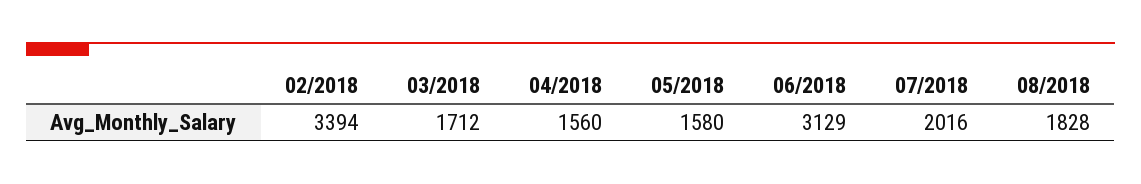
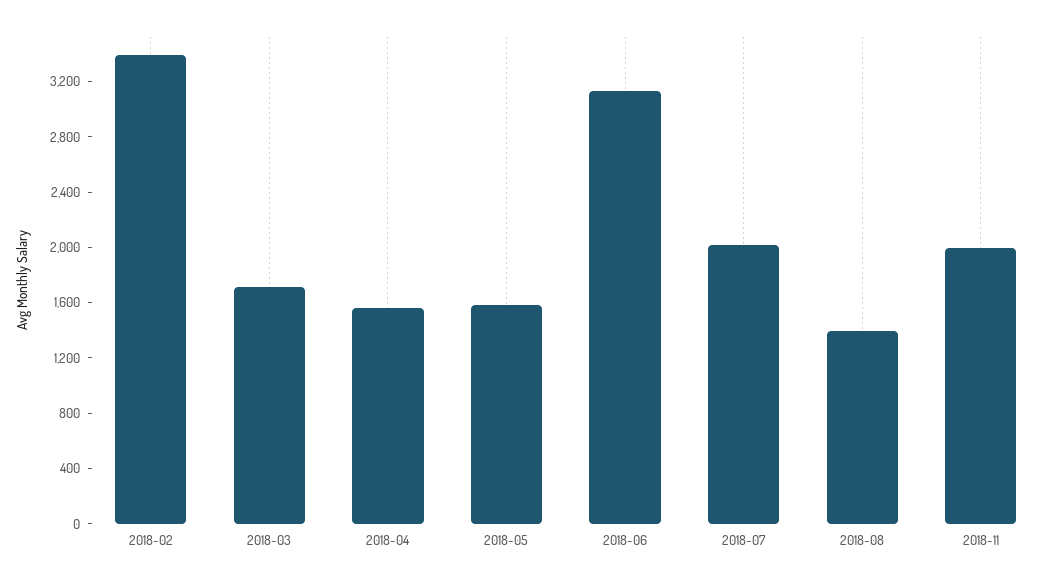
08/2018: 1828 -> 1400
2018-11: none -> 2000

